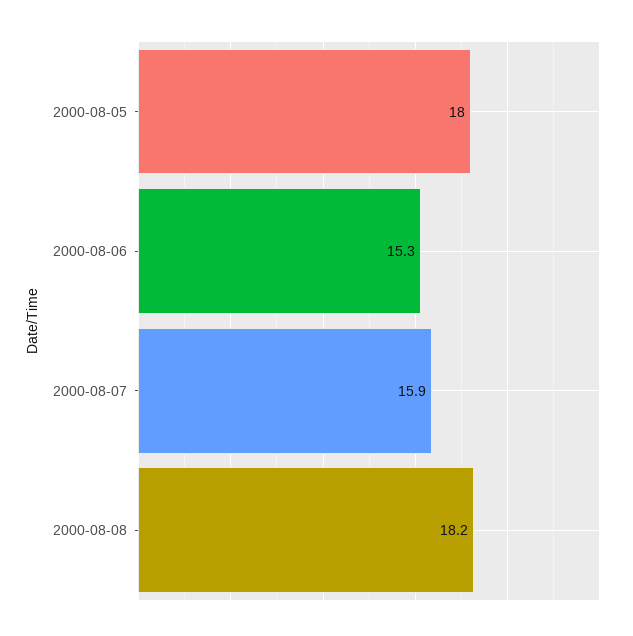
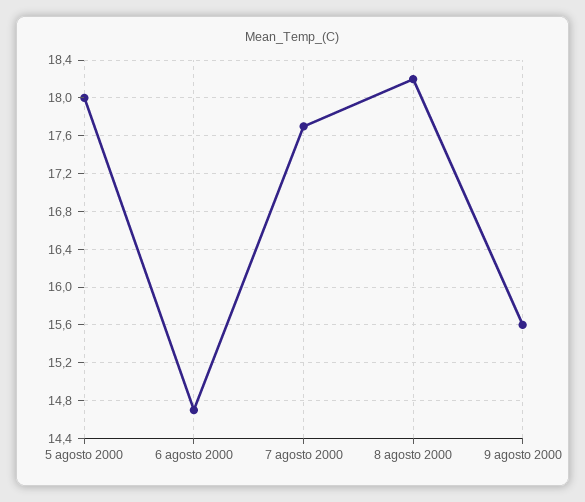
2000-08-06: 15.3 -> 14.7
2000-08-07: 15.9 -> 17.7
9 agosto 2000: none -> 15.6

